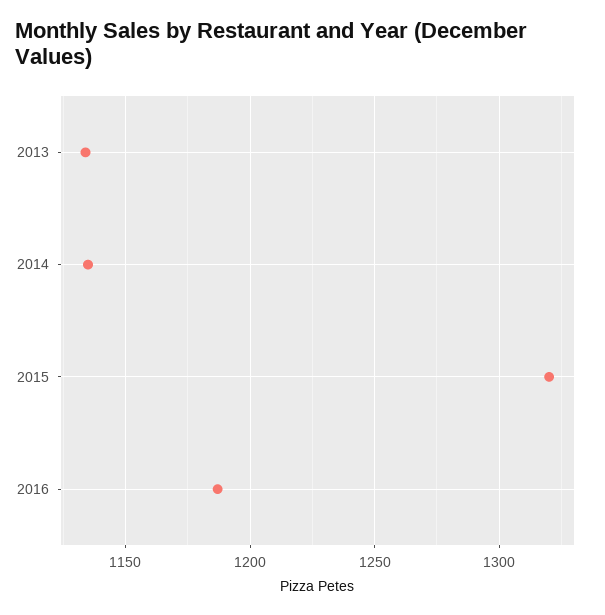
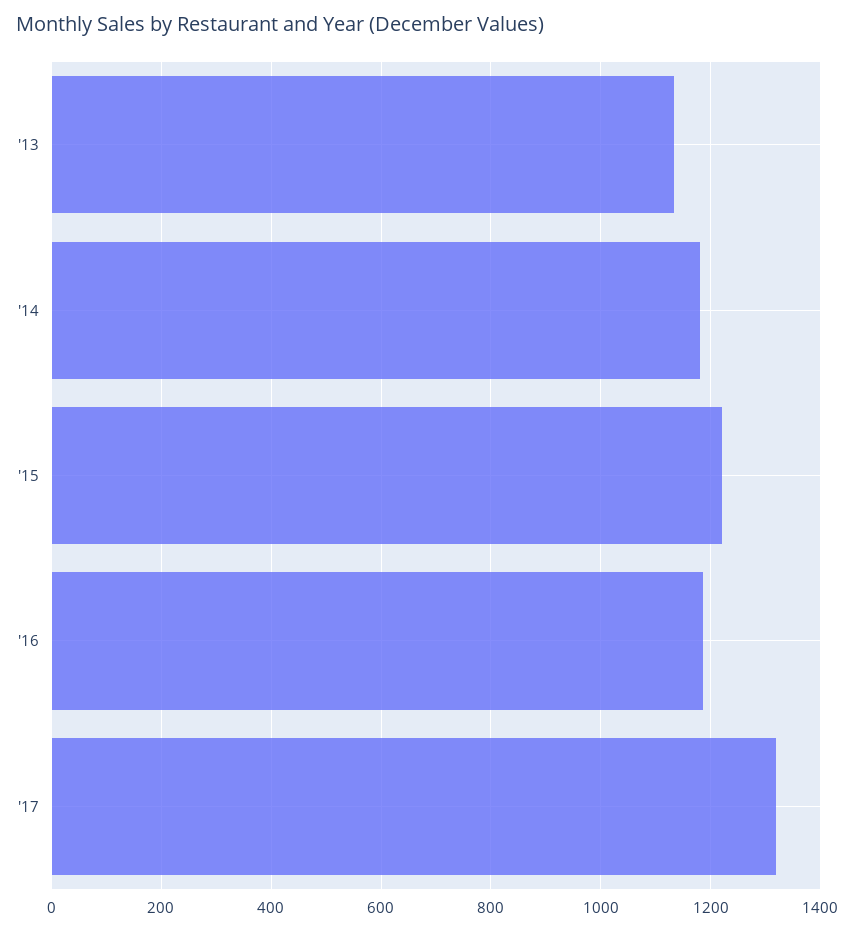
2014: 1135 -> 1180
2015: 1320 -> 1220
'17: none -> 1320

